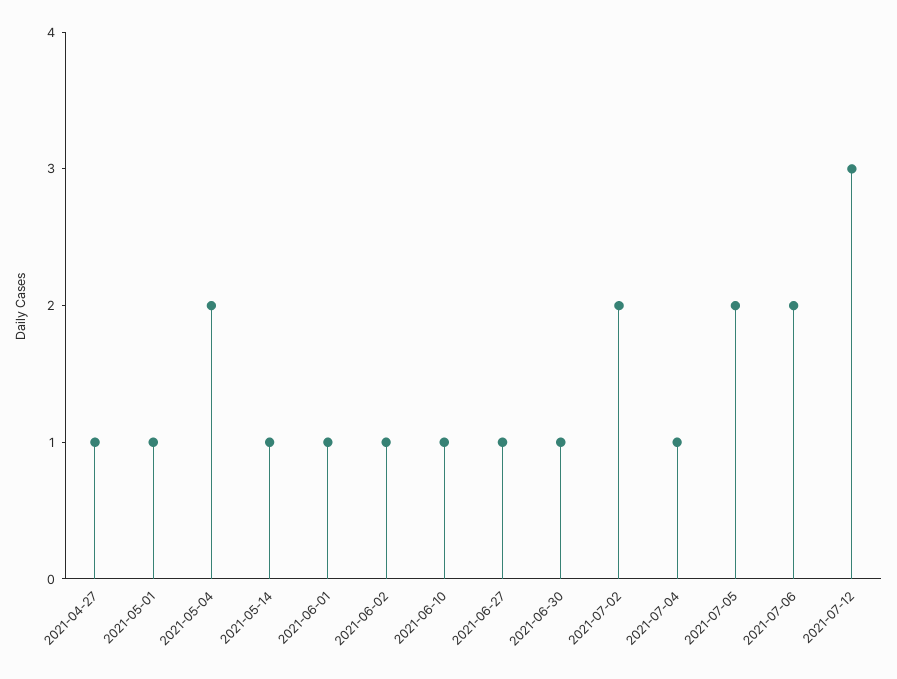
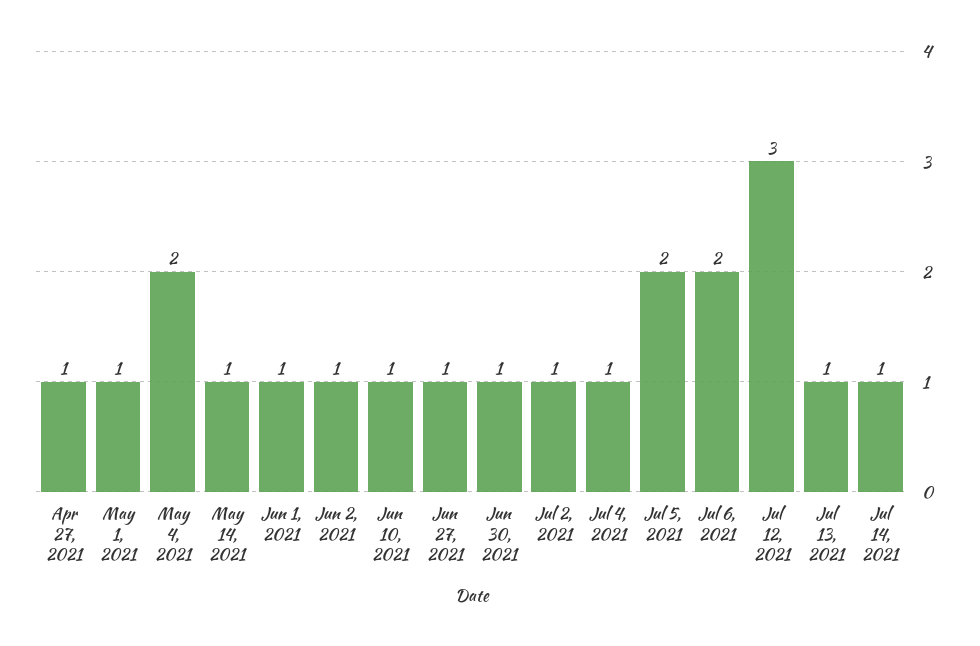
2021-07-02: 2 -> 1
Jul 13, 2021: none -> 1
Jul 14, 2021: none -> 1

